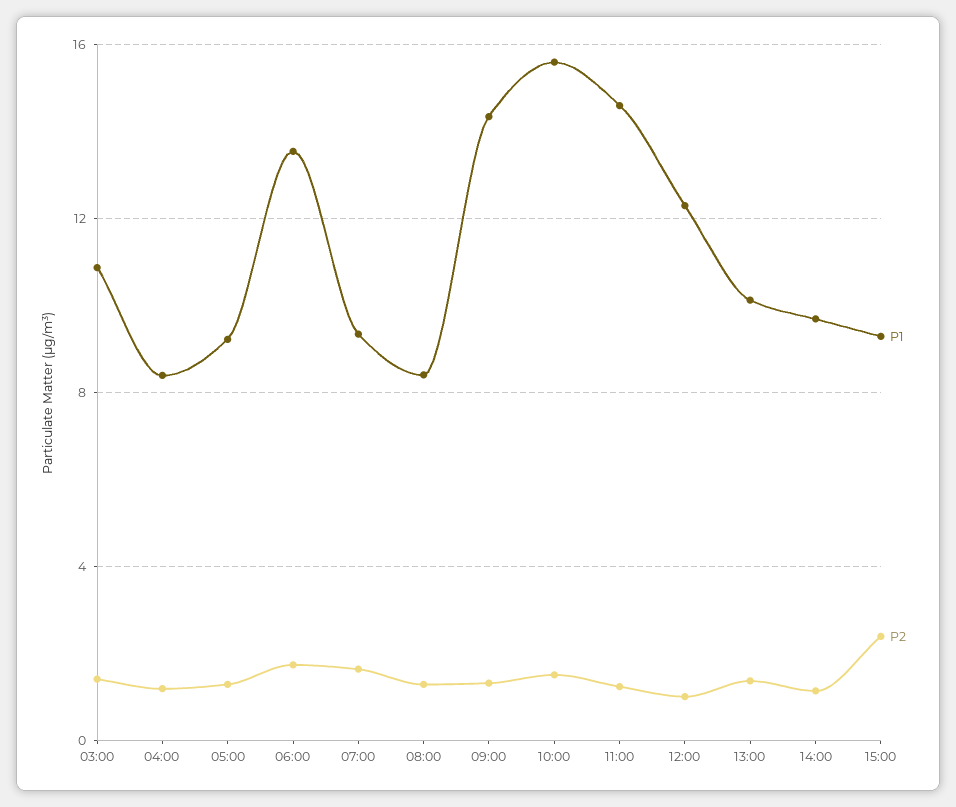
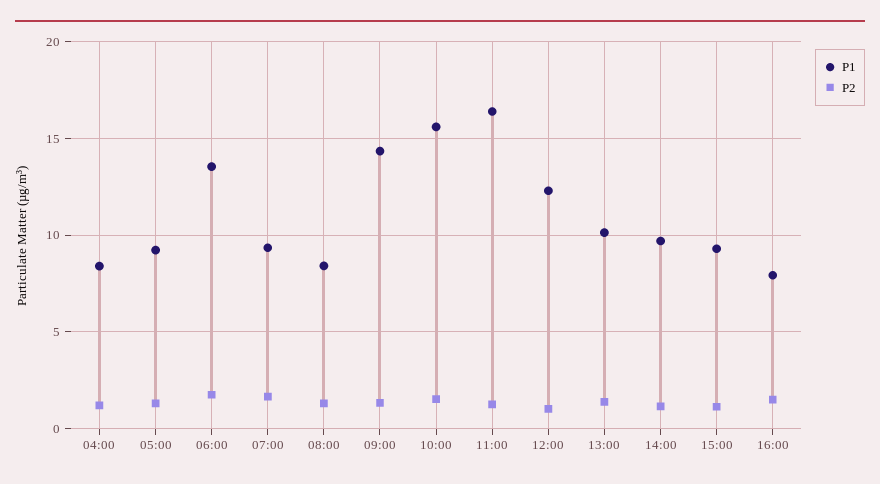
P1, 03:00: 11 -> none
P2, 03:00: 1.5 -> none
P1, 11:00: 14.5 -> 16.5
P2, 15:00: 2.5 -> 1
P1, 16:00: none -> 8
P2, 16:00: none -> 1.5

